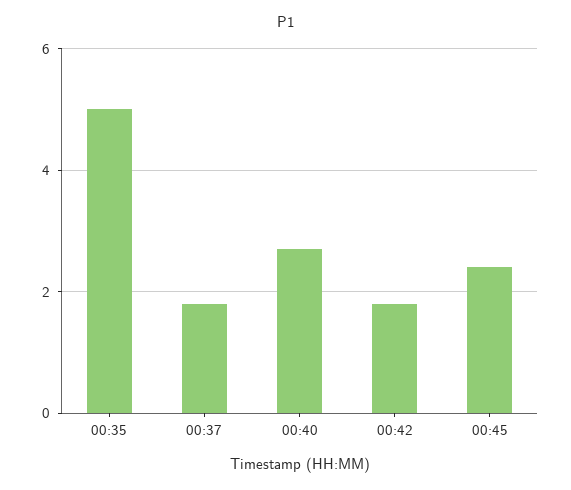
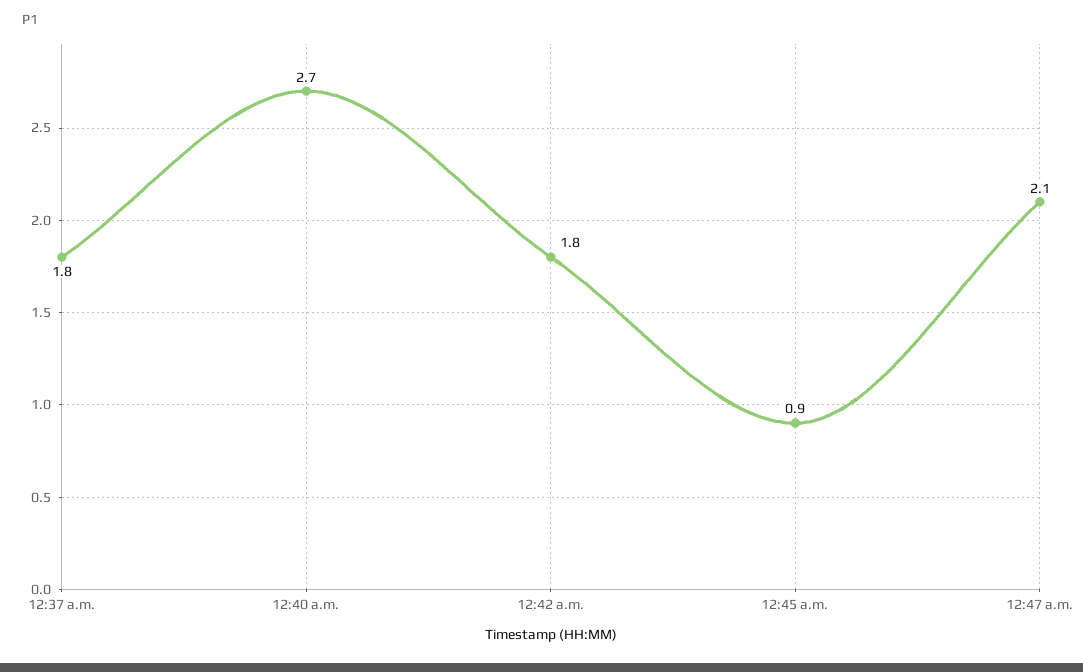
00:35: 5 -> none
00:45: 2.5 -> 0.9
12:47 a.m.: none -> 2.1

